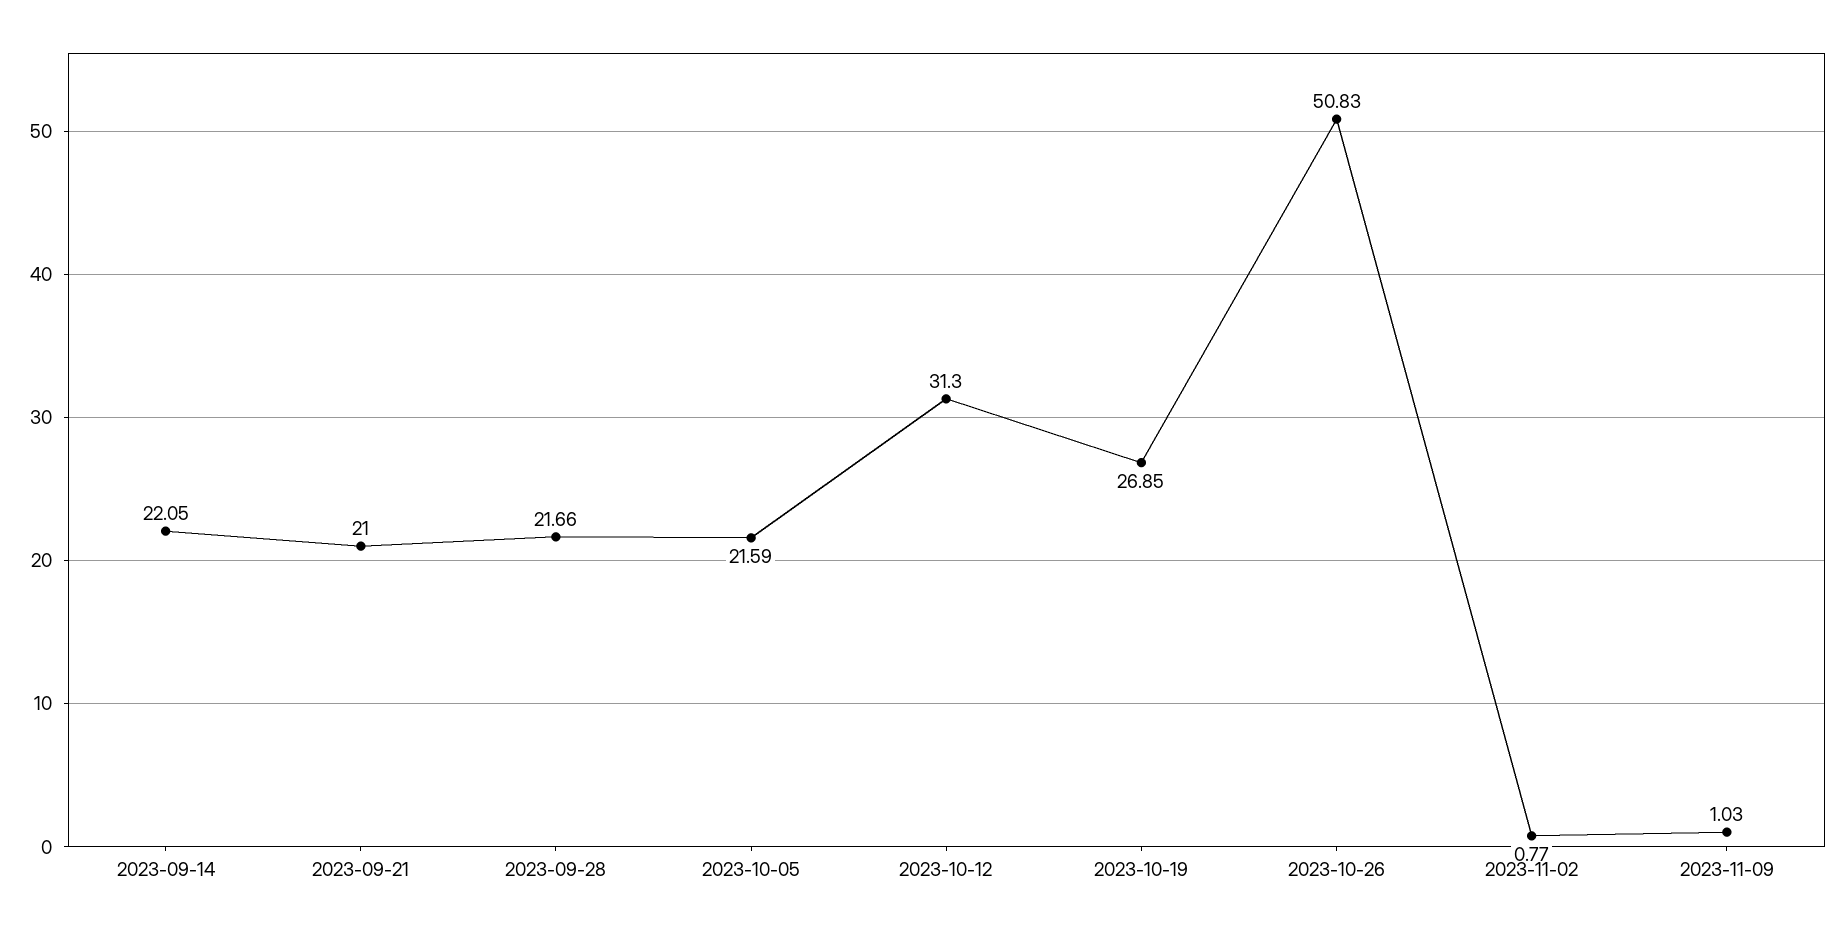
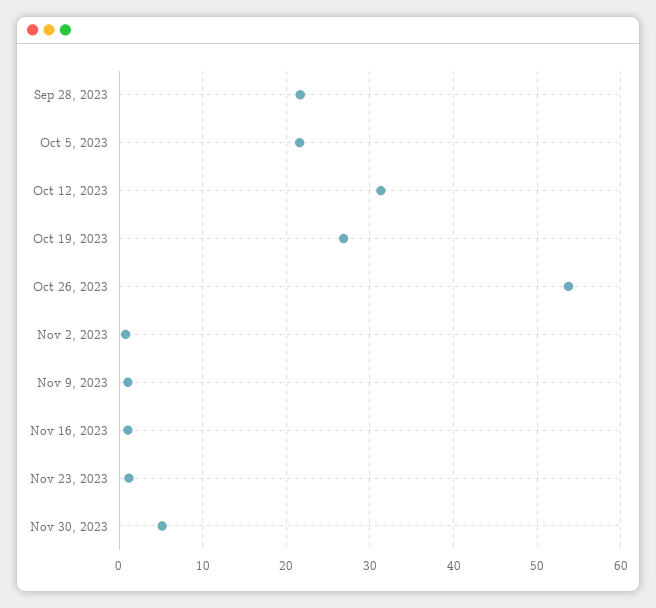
2023-09-14: 22.05 -> none
2023-09-21: 21 -> none
2023-10-26: 50.83 -> 54
Nov 16, 2023: none -> 1
Nov 23, 2023: none -> 1
Nov 30, 2023: none -> 5

